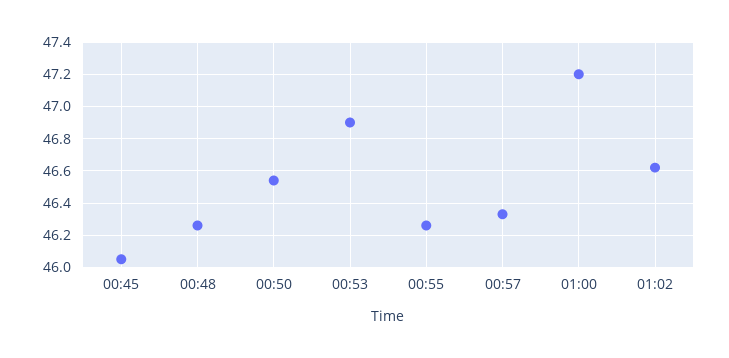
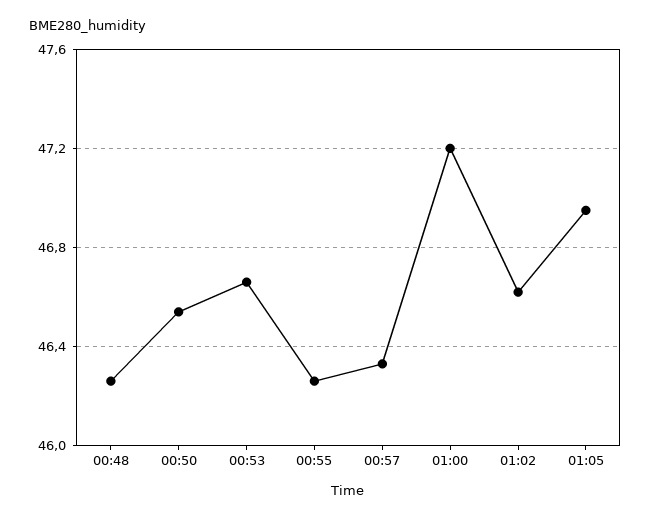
00:45: 46.05 -> none
00:53: 46.9 -> 46.65
01:05: none -> 46.95

